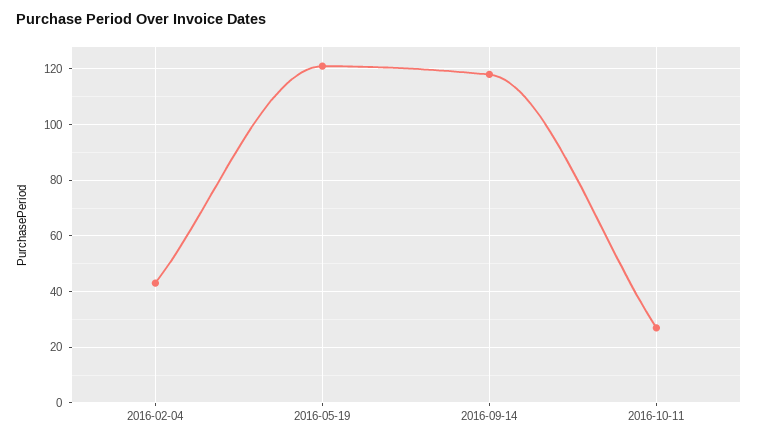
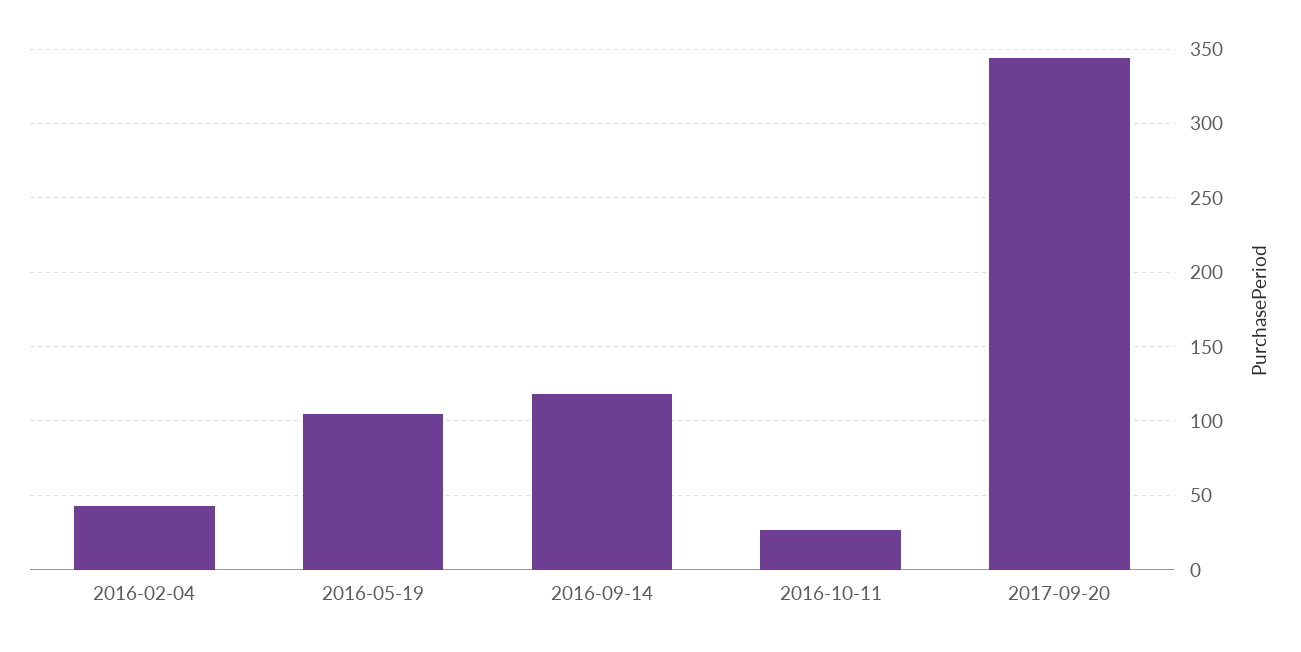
2016-05-19: 120 -> 105
2017-09-20: none -> 345

